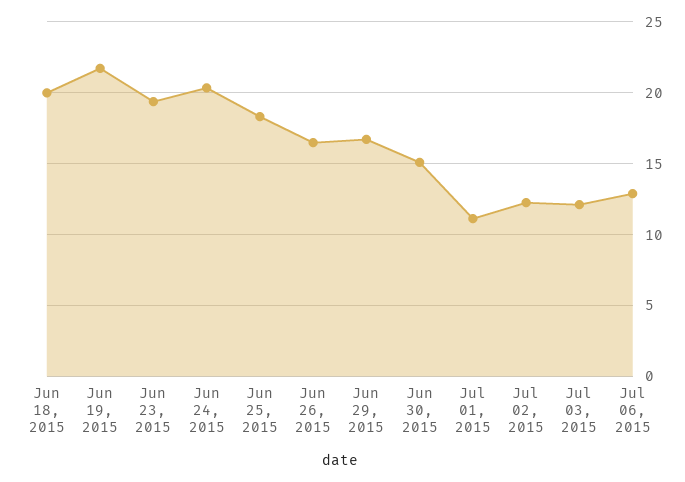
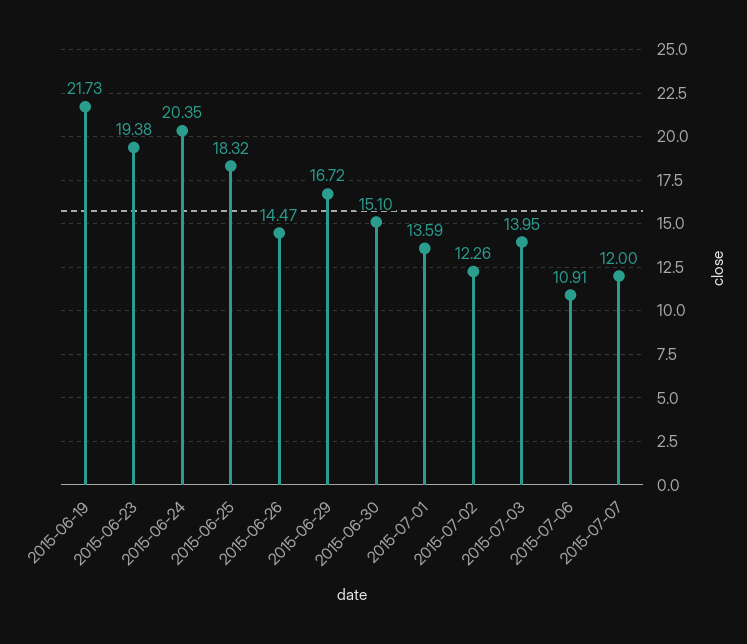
Jun 18, 2015: 20 -> none
Jun 26, 2015: 16.5 -> 14.47
Jul 01, 2015: 11 -> 13.59
Jul 03, 2015: 12 -> 13.95
Jul 06, 2015: 13 -> 10.91
2015-07-07: none -> 12

